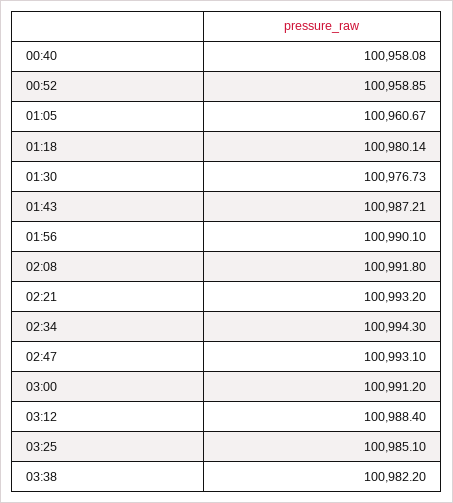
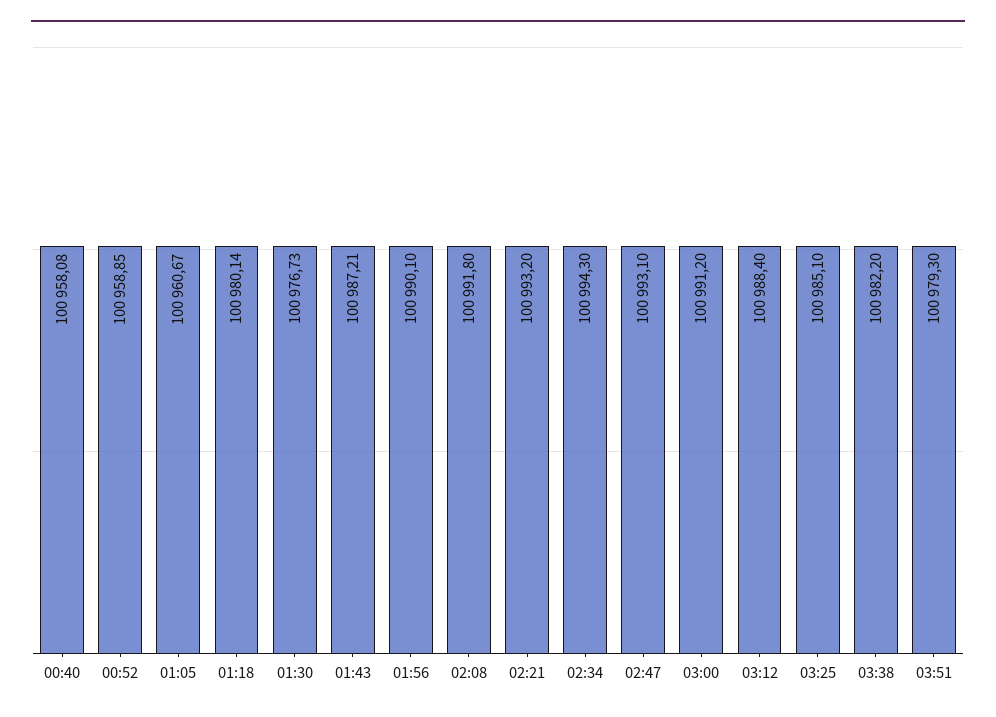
03:51: none -> 100979.3

